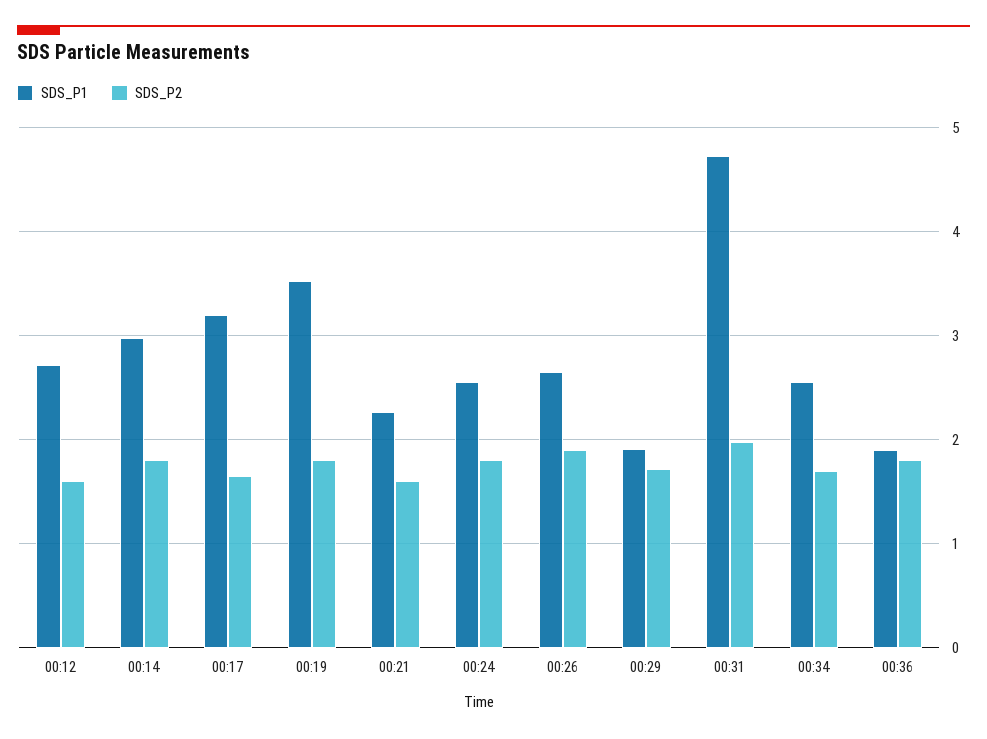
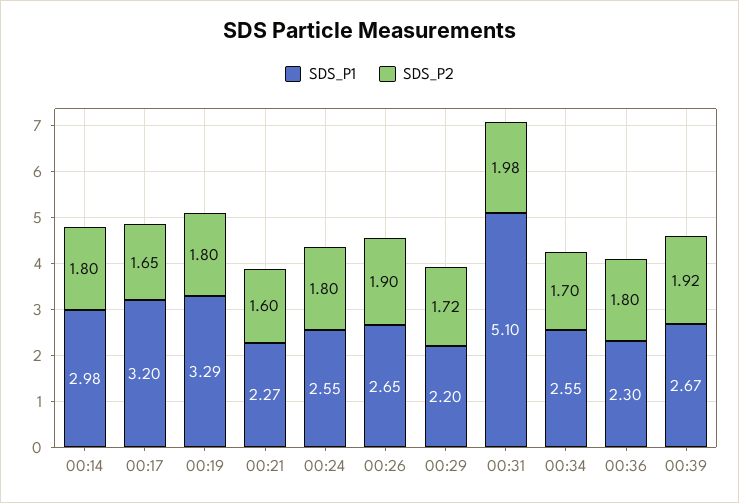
SDS_P1, 00:12: 2.7 -> none
SDS_P2, 00:12: 1.6 -> none
SDS_P1, 00:19: 3.5 -> 3.29
SDS_P1, 00:29: 1.9 -> 2.2
SDS_P1, 00:31: 4.7 -> 5.1
SDS_P1, 00:36: 1.9 -> 2.3
SDS_P1, 00:39: none -> 2.67
SDS_P2, 00:39: none -> 1.92

